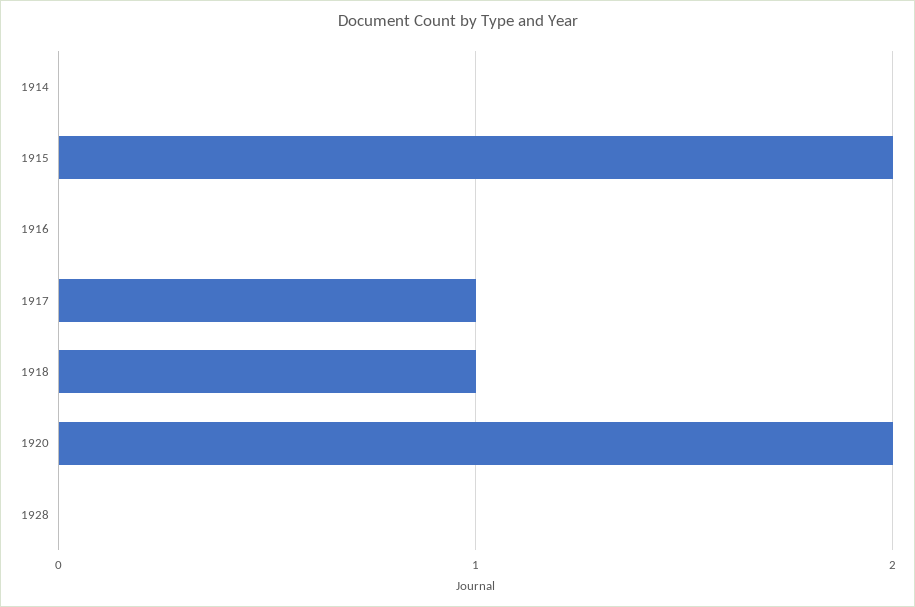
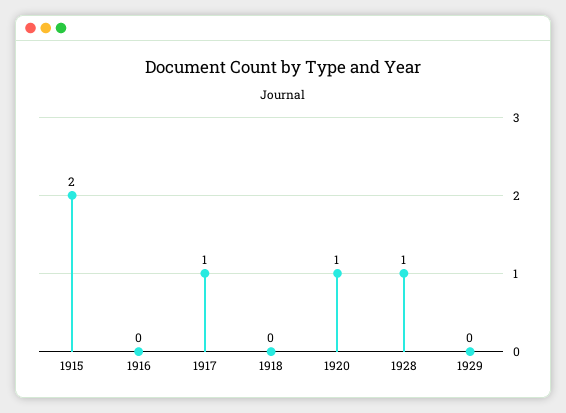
1914: 0 -> none
1918: 1 -> 0
1920: 2 -> 1
1928: 0 -> 1
1929: none -> 0

